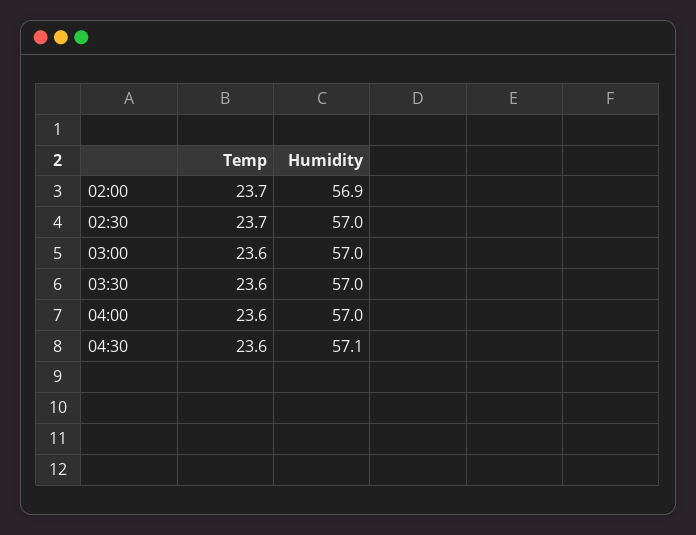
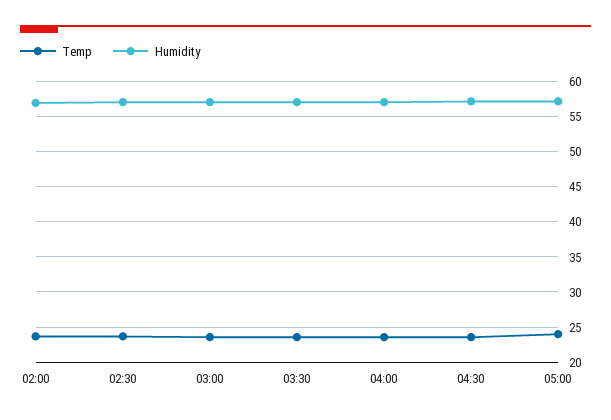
Temp, 05:00: none -> 24
Humidity, 05:00: none -> 57

